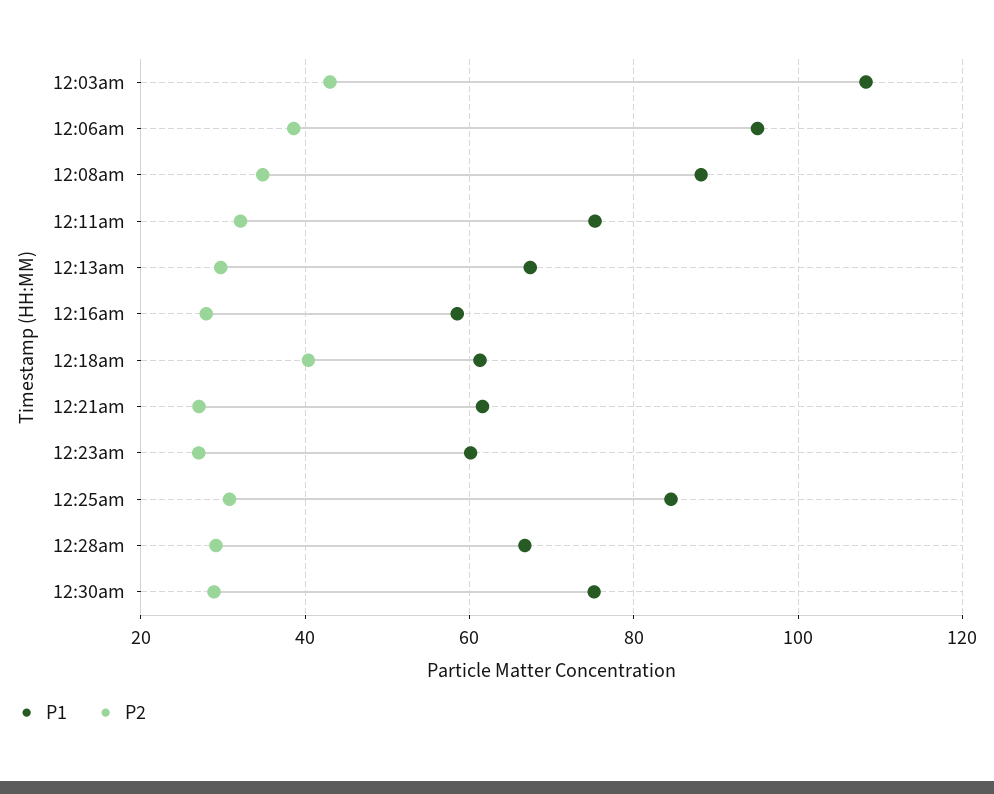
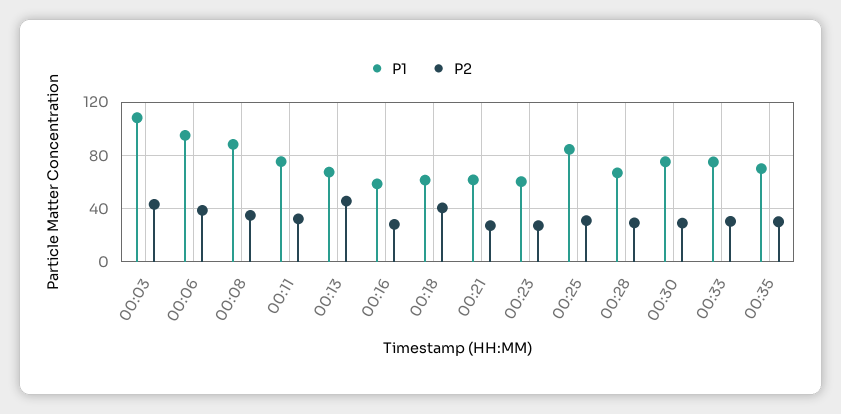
P2, 12:13am: 30 -> 45
P1, 00:33: none -> 75
P2, 00:33: none -> 30
P1, 00:35: none -> 70
P2, 00:35: none -> 30

